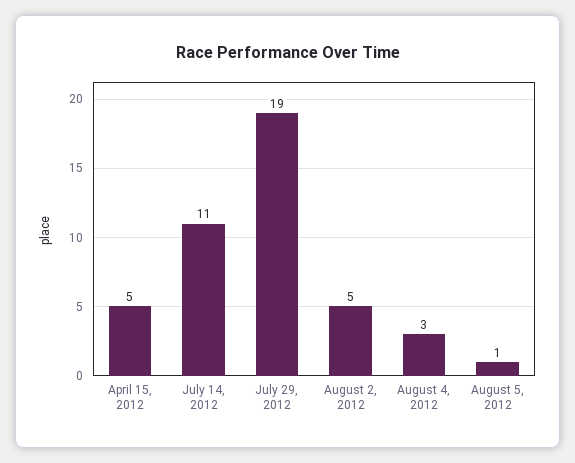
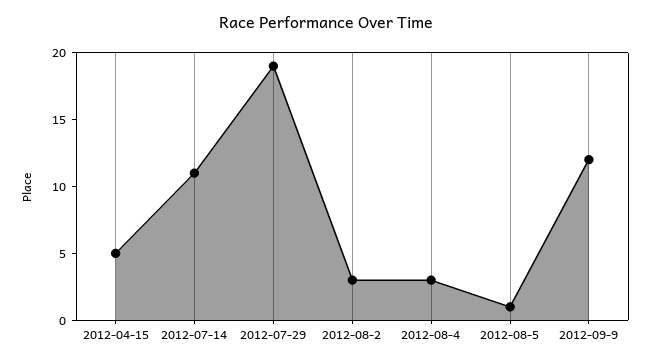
August 2, 2012: 5 -> 3
2012-09-9: none -> 12

